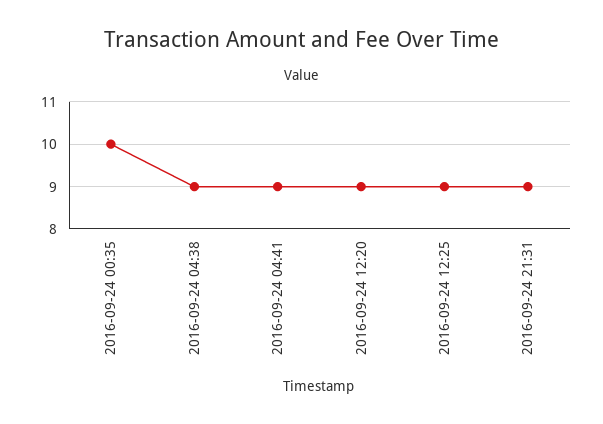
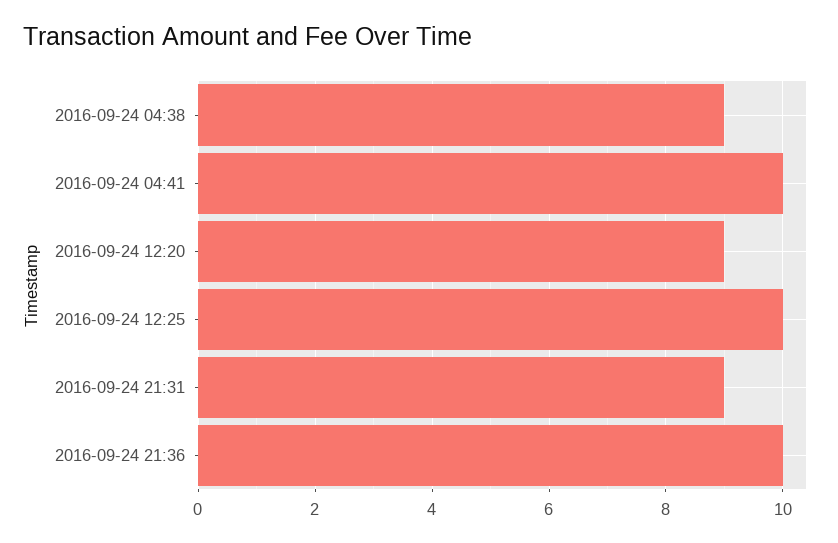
2016-09-24 00:35: 10 -> none
2016-09-24 04:41: 9 -> 10
2016-09-24 12:25: 9 -> 10
2016-09-24 21:36: none -> 10

